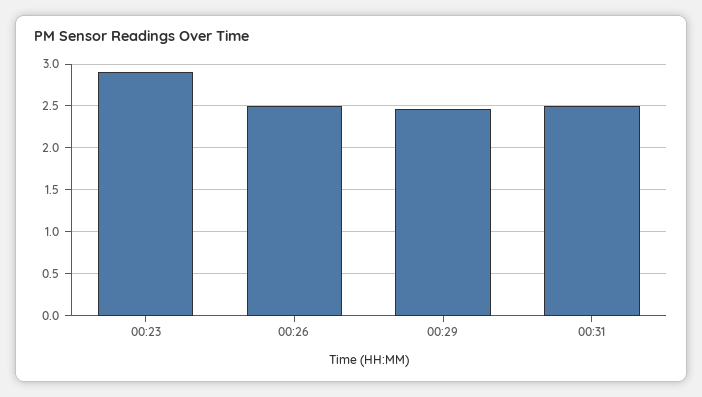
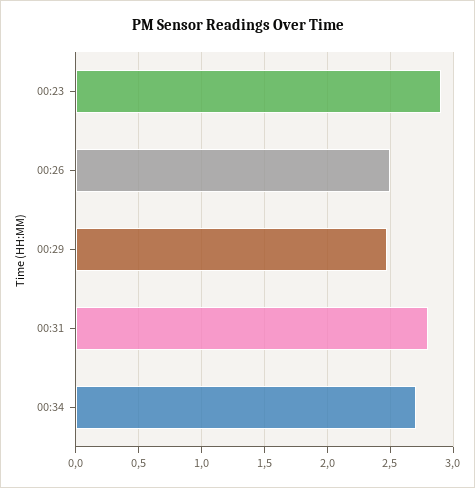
00:31: 2.5 -> 2.8
00:34: none -> 2.7

